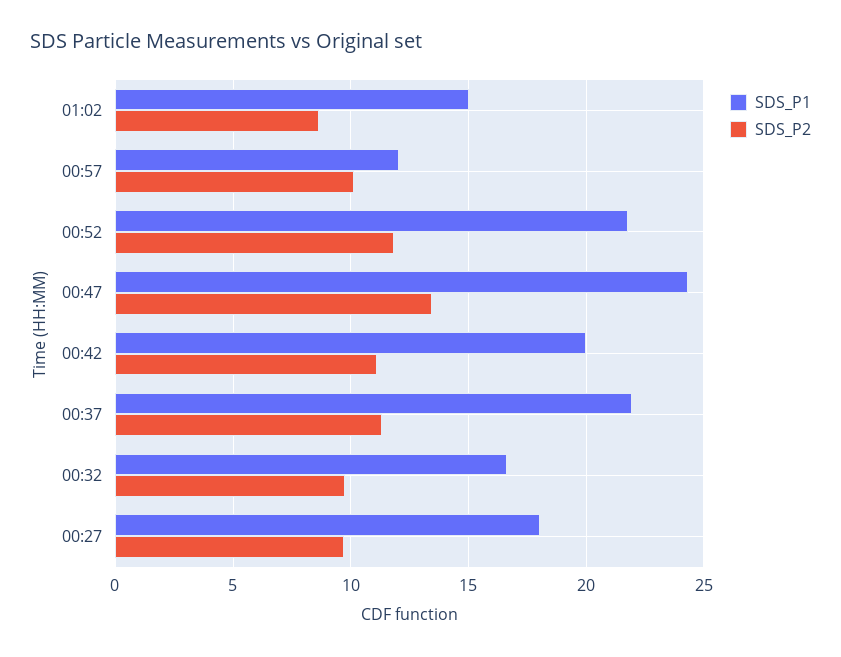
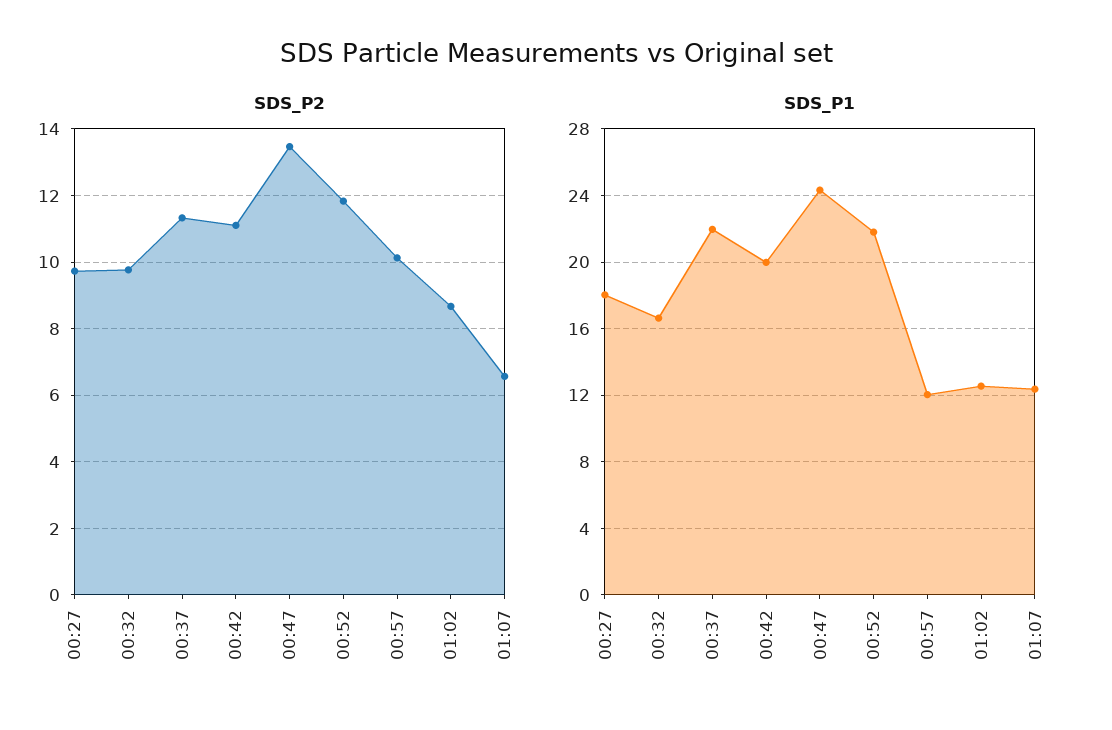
SDS_P1, 01:02: 15 -> 12.5
SDS_P2, 01:07: none -> 6.6
SDS_P1, 01:07: none -> 12.5

